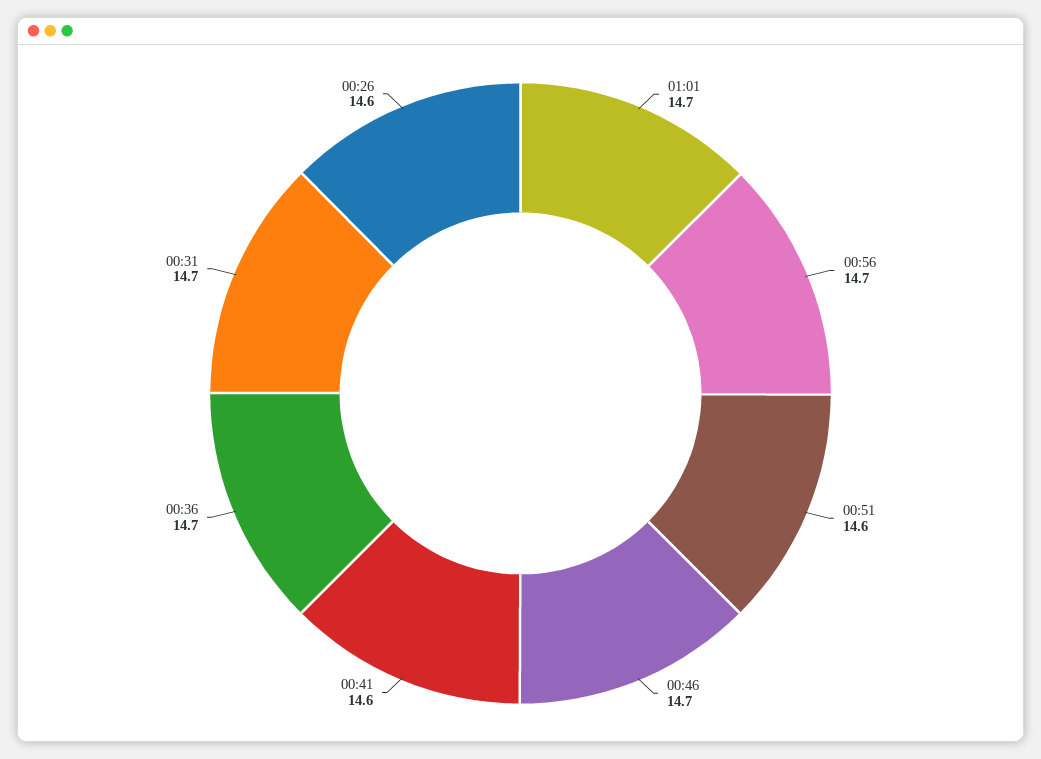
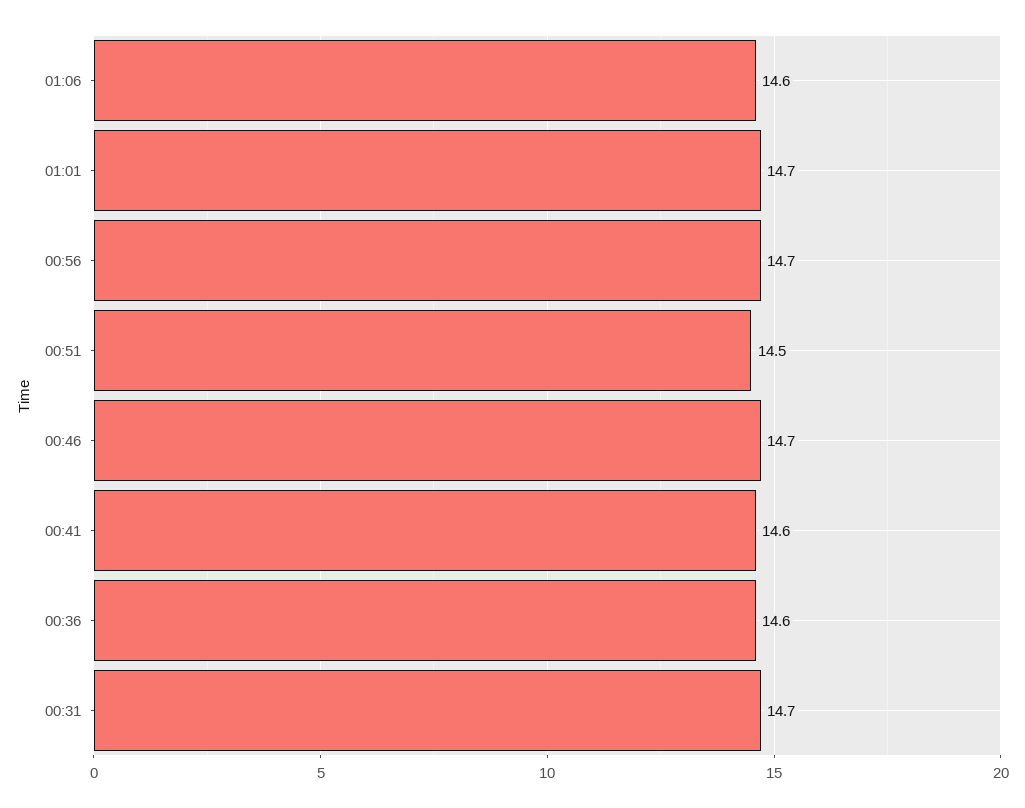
00:51: 14.6 -> 14.5
00:36: 14.7 -> 14.6
00:26: 14.6 -> none
01:06: none -> 14.6

